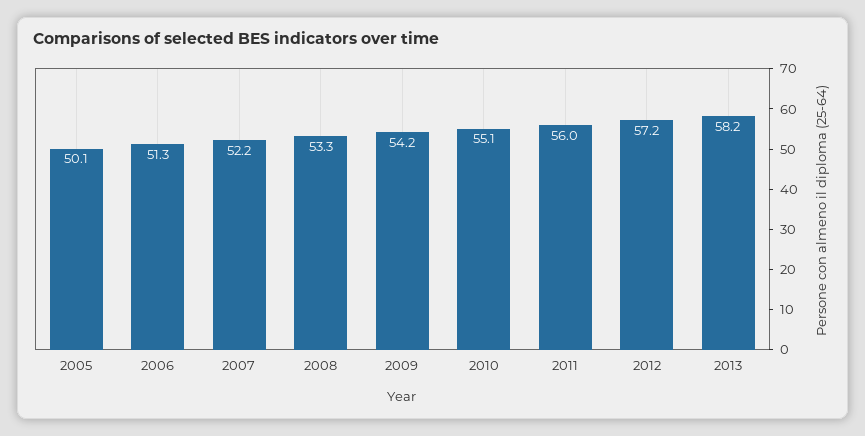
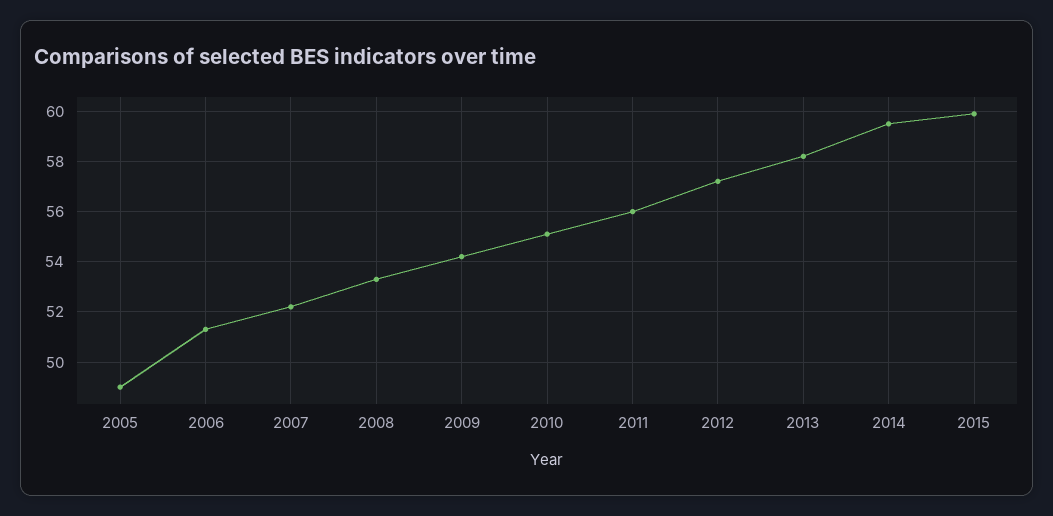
2005: 50.1 -> 49
2014: none -> 59.5
2015: none -> 60

